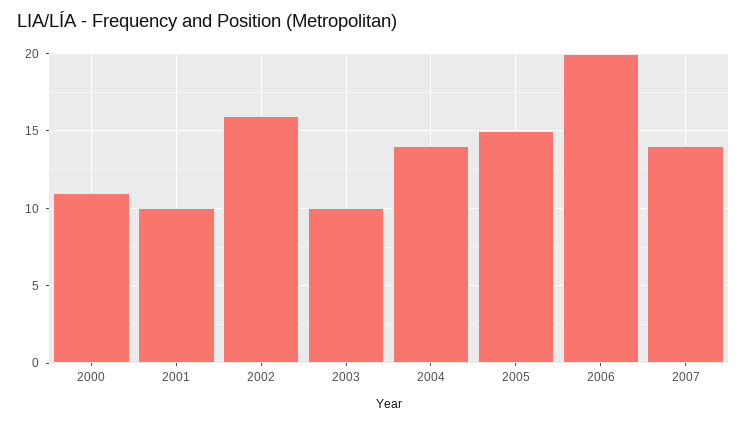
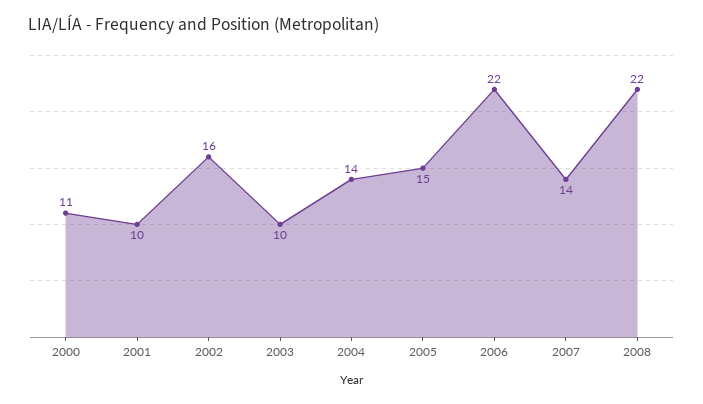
2006: 20 -> 22
2008: none -> 22

